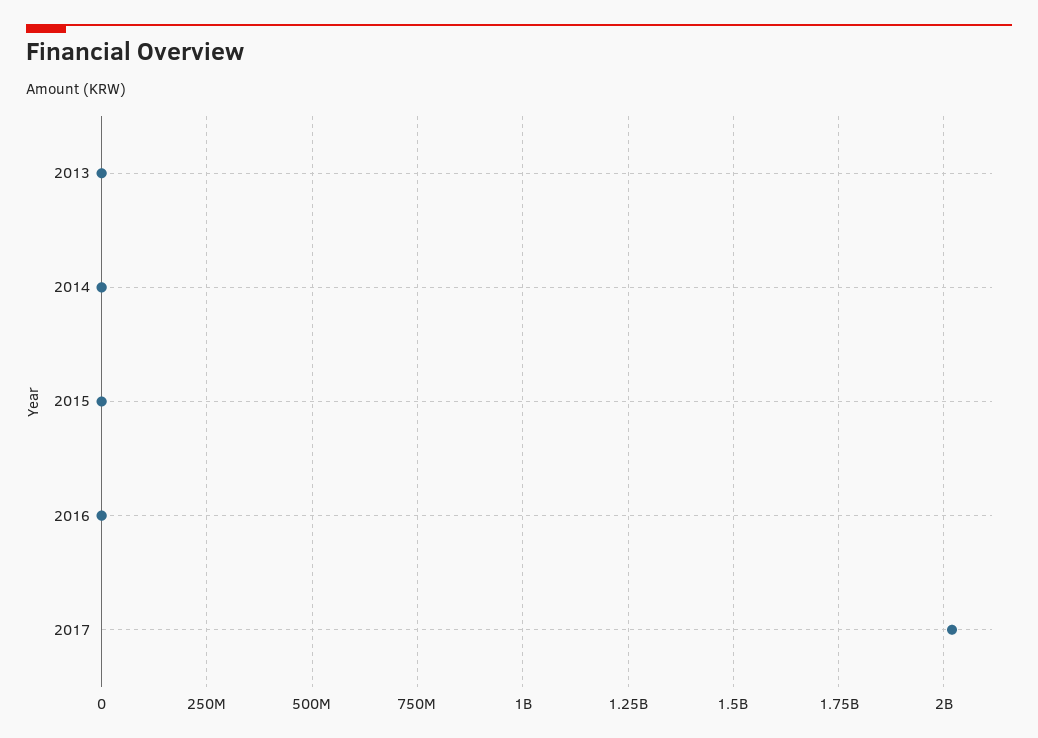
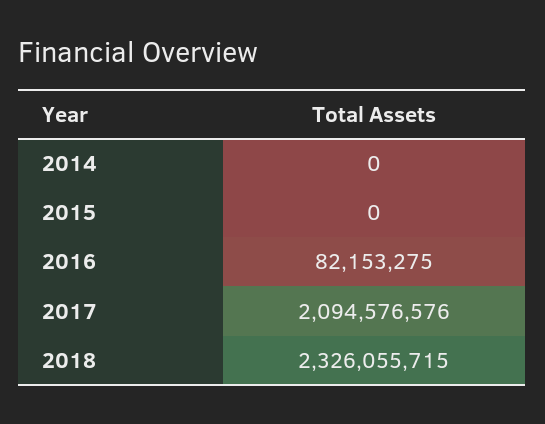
2013: 0 -> none
2016: 0 -> 82153275
2017: 2025000000 -> 2094576576
2018: none -> 2326055715

